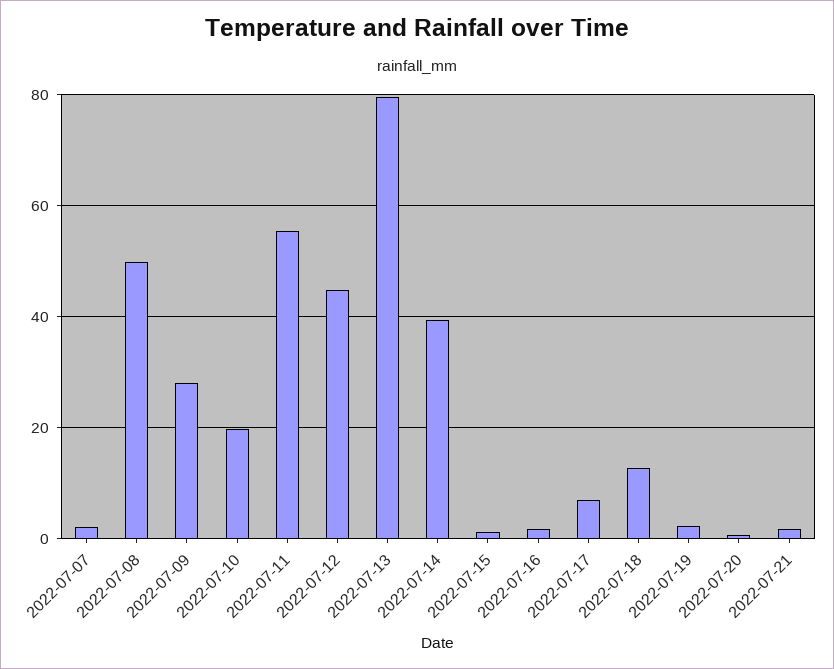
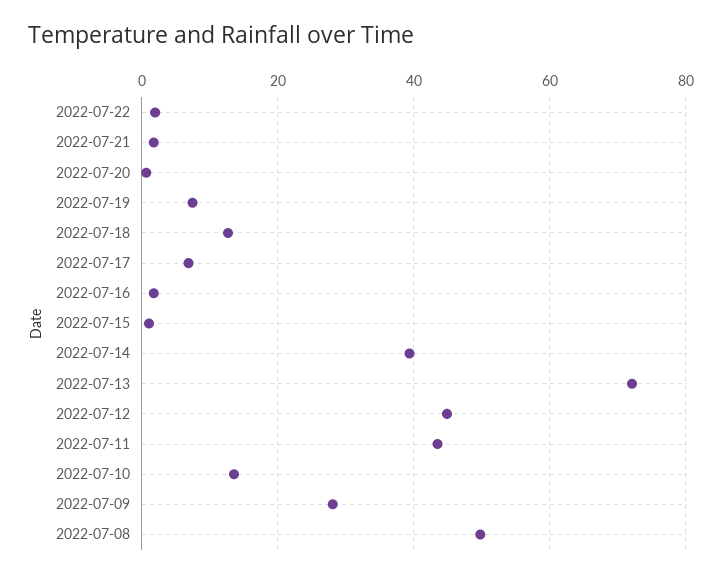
2022-07-07: 2 -> none
2022-07-10: 20 -> 14
2022-07-11: 56 -> 44
2022-07-13: 80 -> 72
2022-07-19: 2 -> 8
2022-07-22: none -> 2

